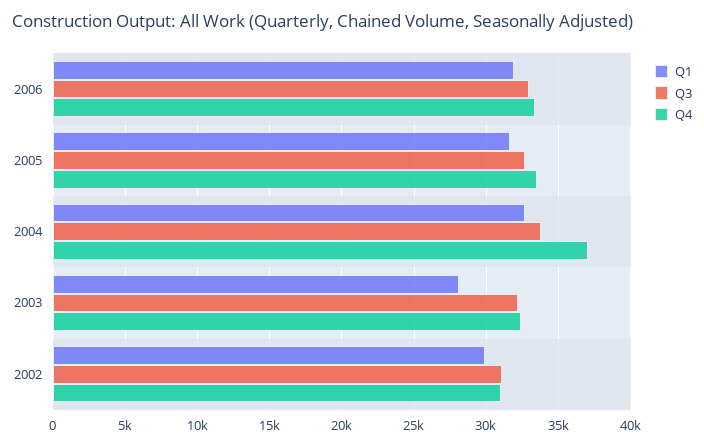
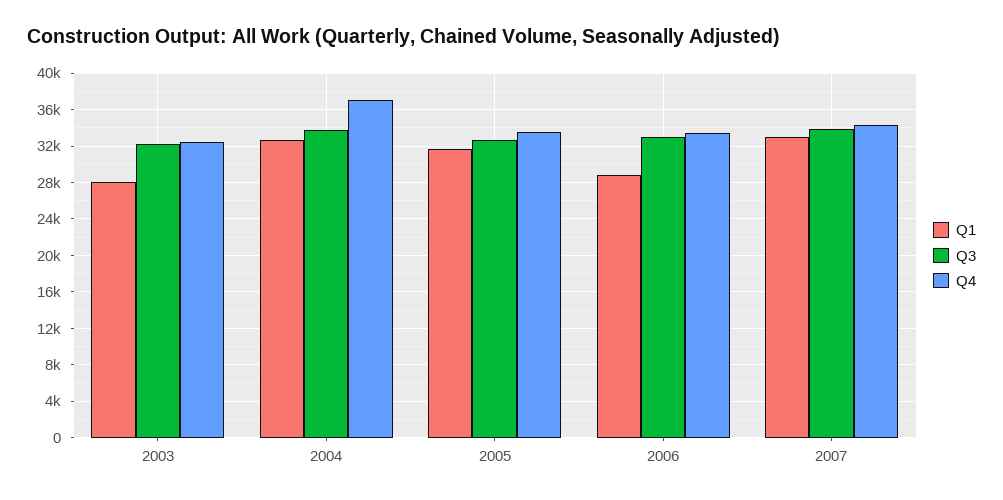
Q1, 2006: 32000 -> 29000
Q1, 2002: 30000 -> none
Q3, 2002: 31000 -> none
Q4, 2002: 31000 -> none
Q1, 2007: none -> 33000
Q3, 2007: none -> 34000
Q4, 2007: none -> 34000

